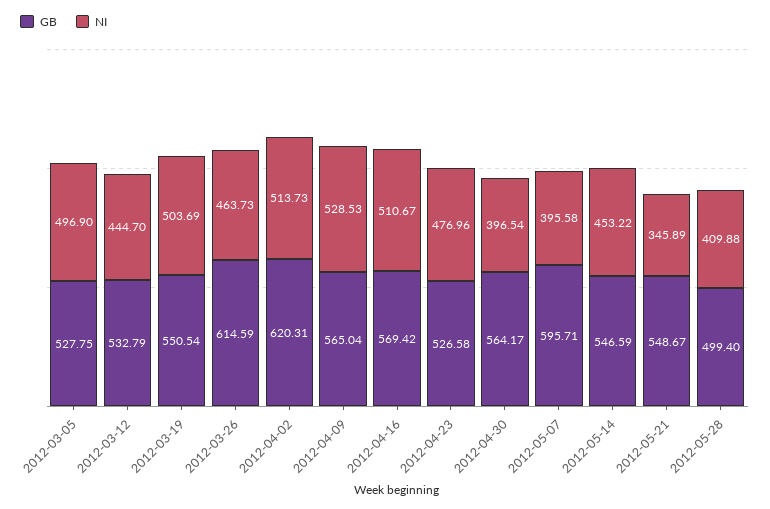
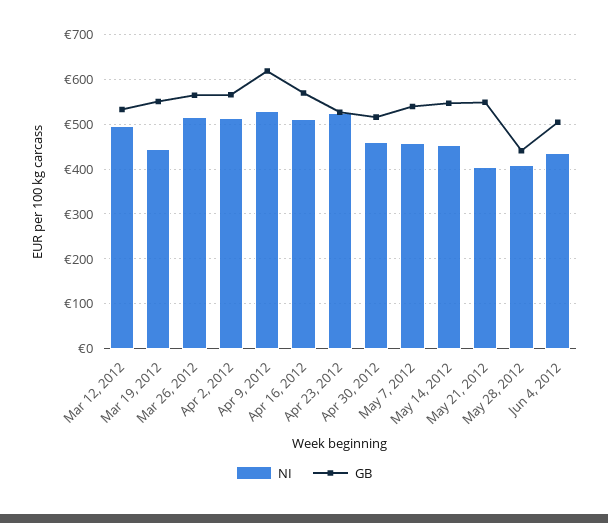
GB, 2012-03-05: 527.75 -> none
NI, 2012-03-05: 496.9 -> none
NI, 2012-03-12: 444.7 -> 500
NI, 2012-03-19: 503.69 -> 440
GB, 2012-03-26: 614.59 -> 560
NI, 2012-03-26: 463.73 -> 520
GB, 2012-04-02: 620.31 -> 560
GB, 2012-04-09: 565.04 -> 620
NI, 2012-04-23: 476.96 -> 520
GB, 2012-04-30: 564.17 -> 520
NI, 2012-04-30: 396.54 -> 460
GB, 2012-05-07: 595.71 -> 540
NI, 2012-05-07: 395.58 -> 460
NI, 2012-05-21: 345.89 -> 400
GB, 2012-05-28: 499.4 -> 440
NI, Jun 4, 2012: none -> 440
GB, Jun 4, 2012: none -> 500

